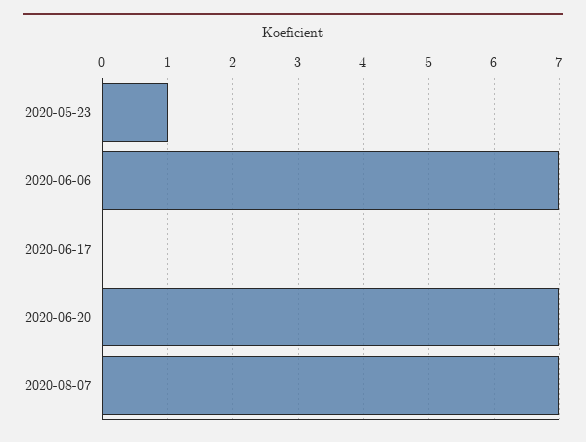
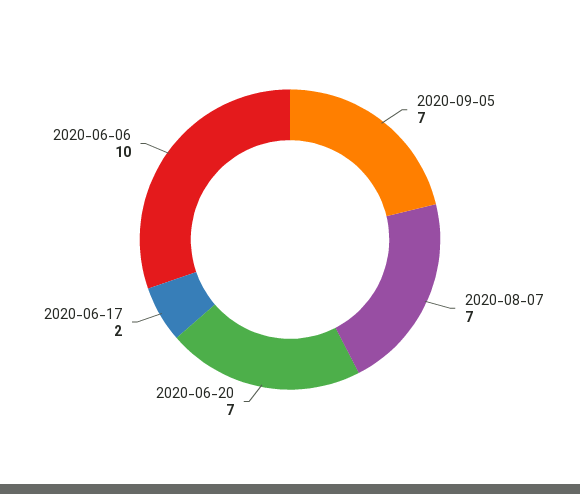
2020-05-23: 1 -> none
2020-06-06: 7 -> 10
2020-06-17: 0 -> 2
2020-09-05: none -> 7

